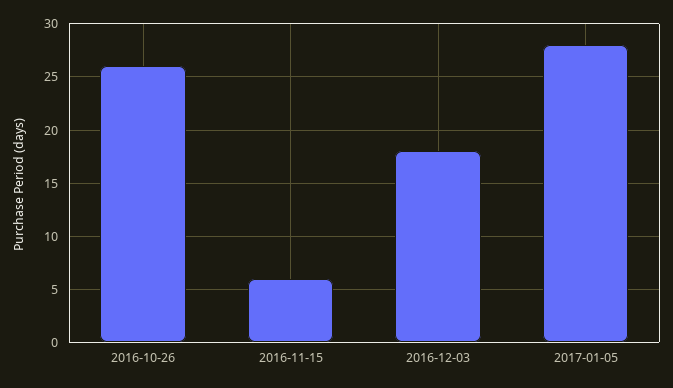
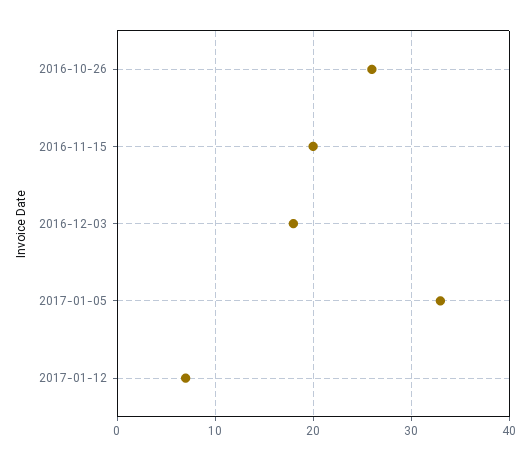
2016-11-15: 6 -> 20
2017-01-05: 28 -> 33
2017-01-12: none -> 7

